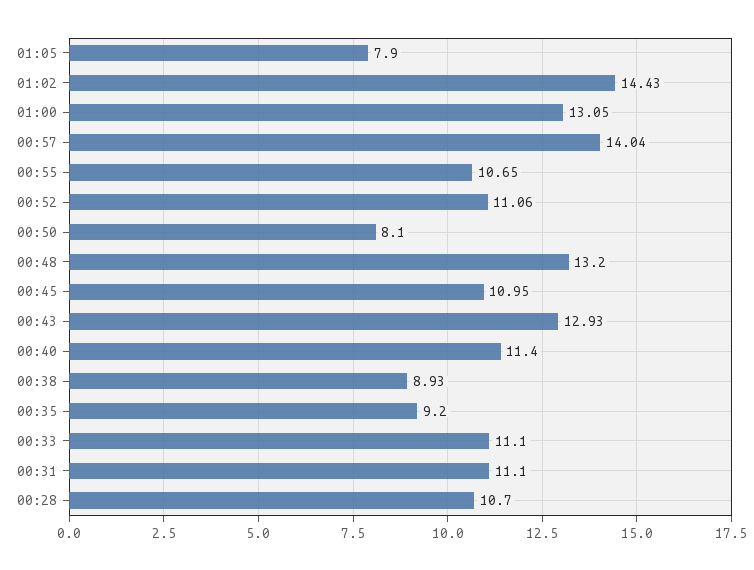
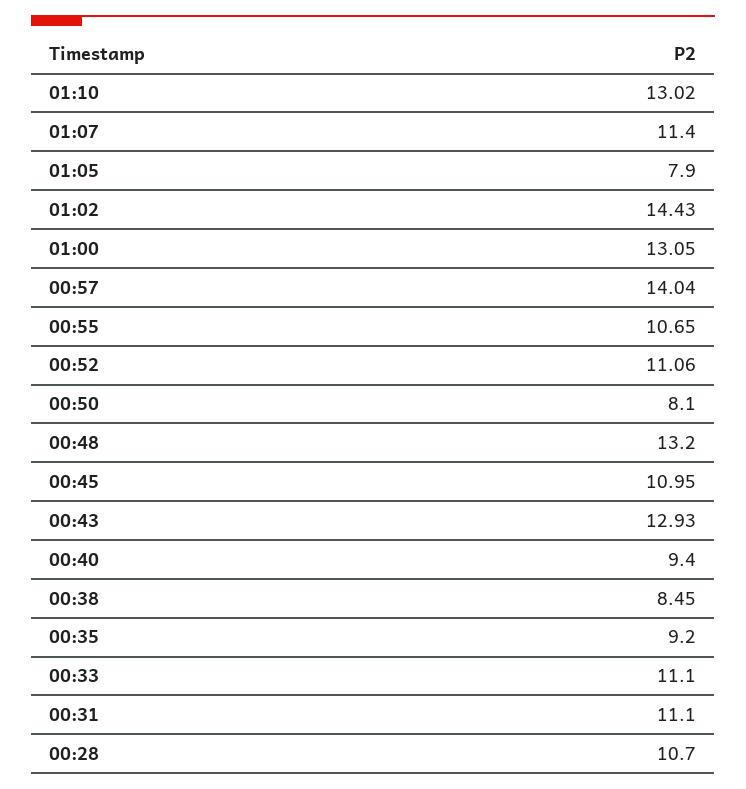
00:40: 11.4 -> 9.4
00:38: 8.93 -> 8.45
01:10: none -> 13.02
01:07: none -> 11.4

